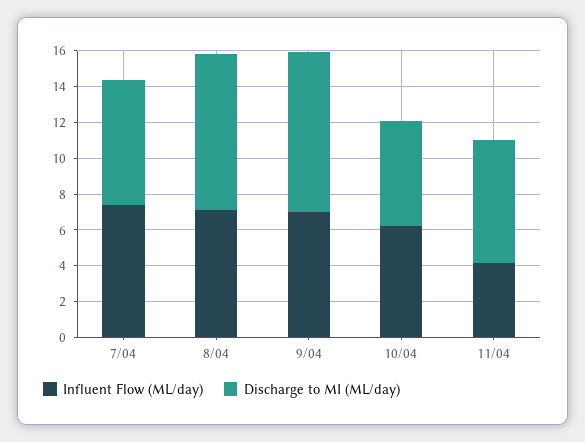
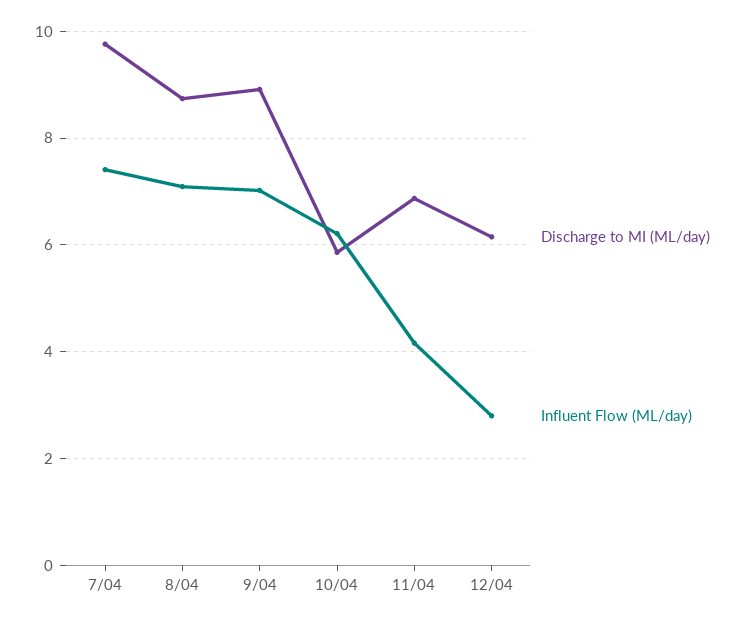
Discharge to MI (ML/day), 7/04: 7 -> 9.8
Discharge to MI (ML/day), 12/04: none -> 6.2
Influent Flow (ML/day), 12/04: none -> 2.8

